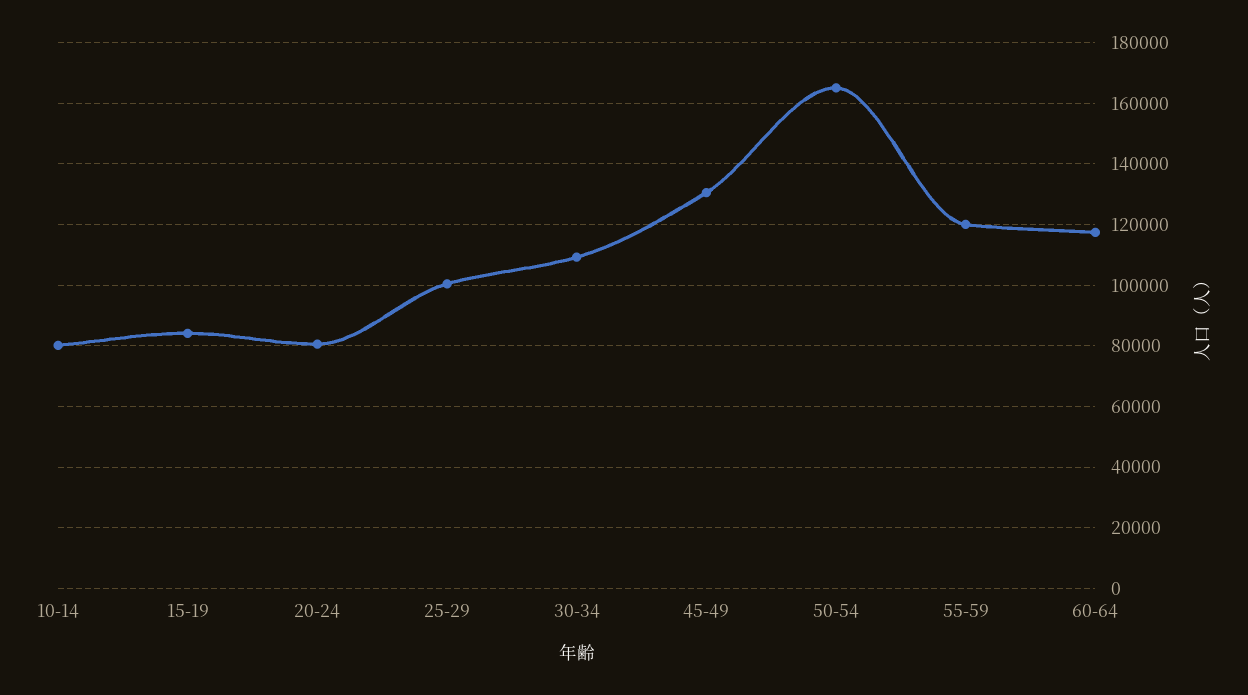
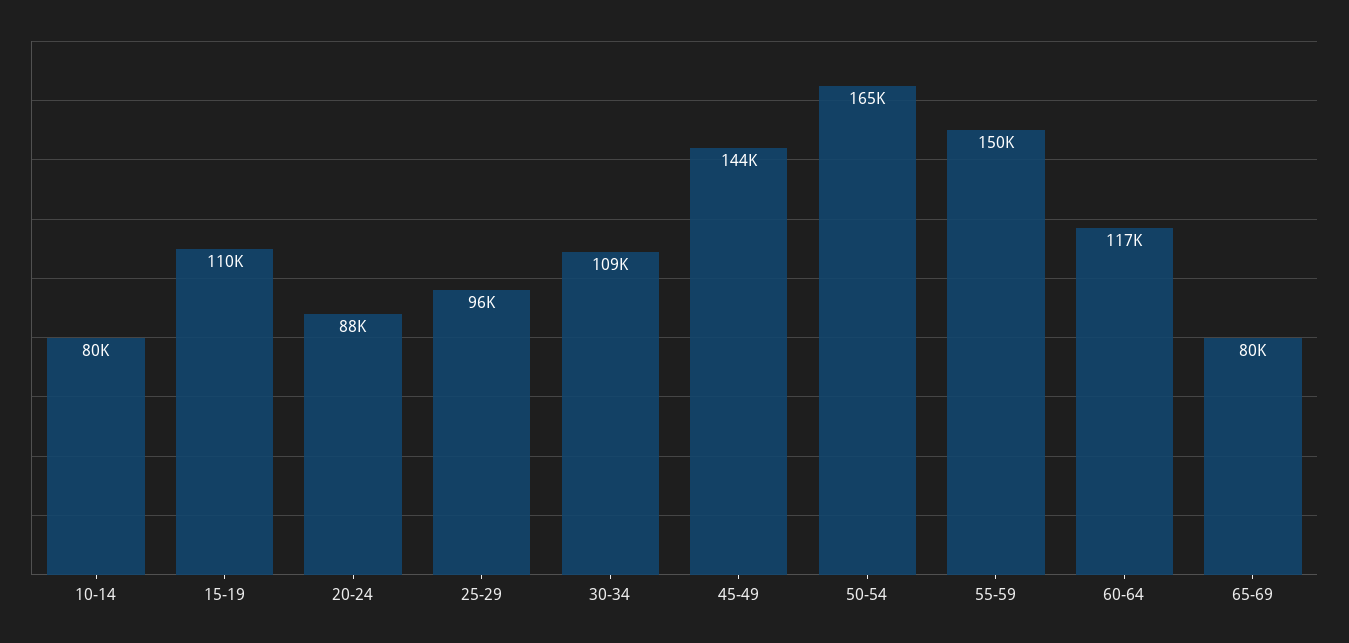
15-19: 84000 -> 110000
20-24: 80000 -> 88000
25-29: 100000 -> 96000
45-49: 130000 -> 144000
55-59: 120000 -> 150000
65-69: none -> 80000

